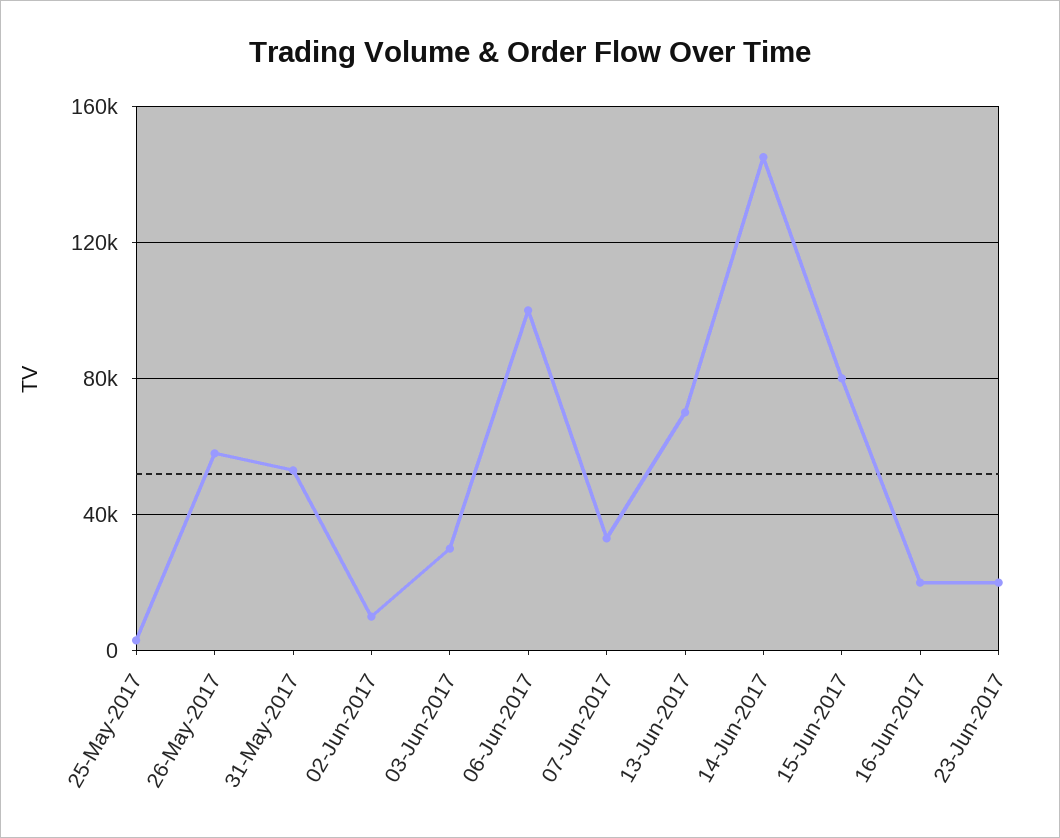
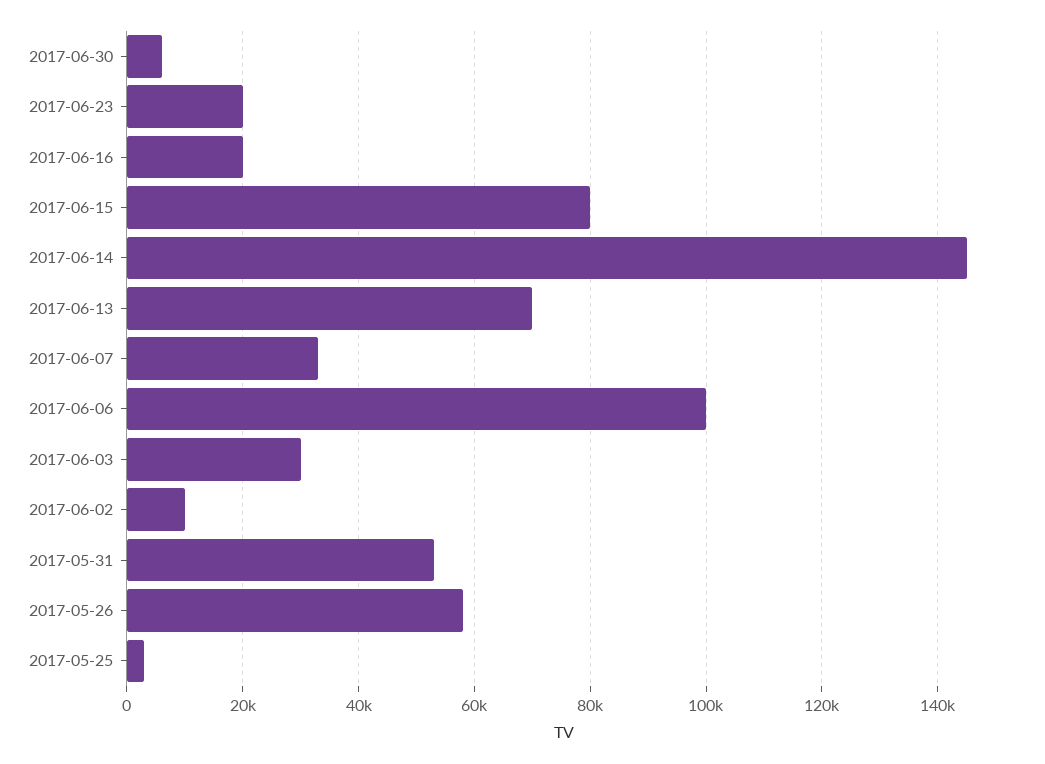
2017-06-30: none -> 6000

